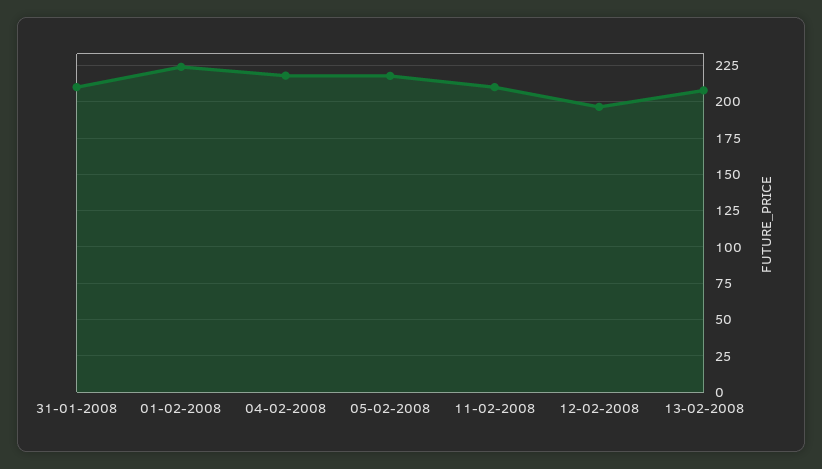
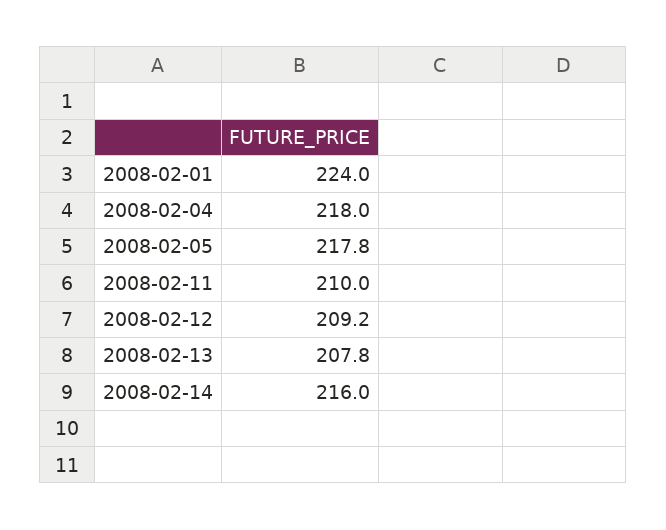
31-01-2008: 210 -> none
12-02-2008: 195 -> 209.2
2008-02-14: none -> 216

